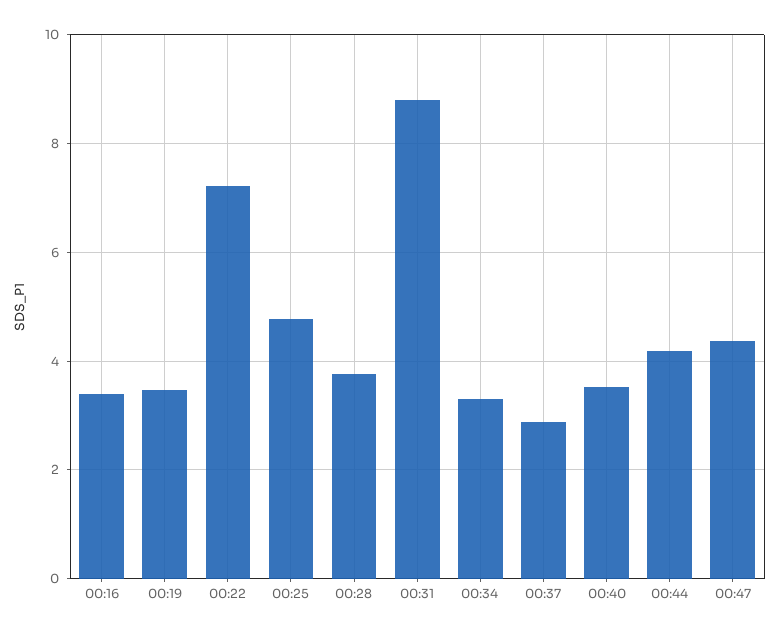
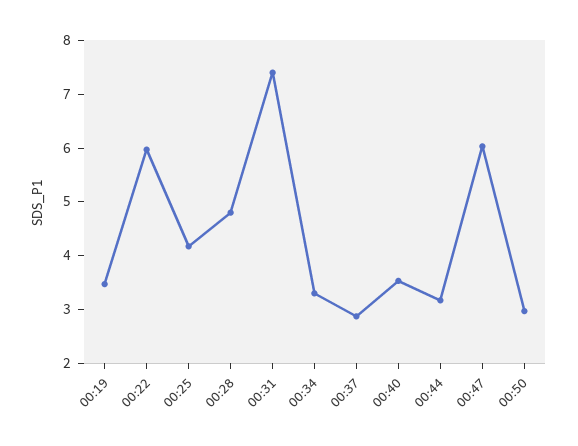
00:16: 3.4 -> none
00:22: 7.2 -> 6
00:25: 4.8 -> 4.2
00:28: 3.8 -> 4.8
00:31: 8.8 -> 7.4
00:44: 4.2 -> 3.2
00:47: 4.4 -> 6
00:50: none -> 3

